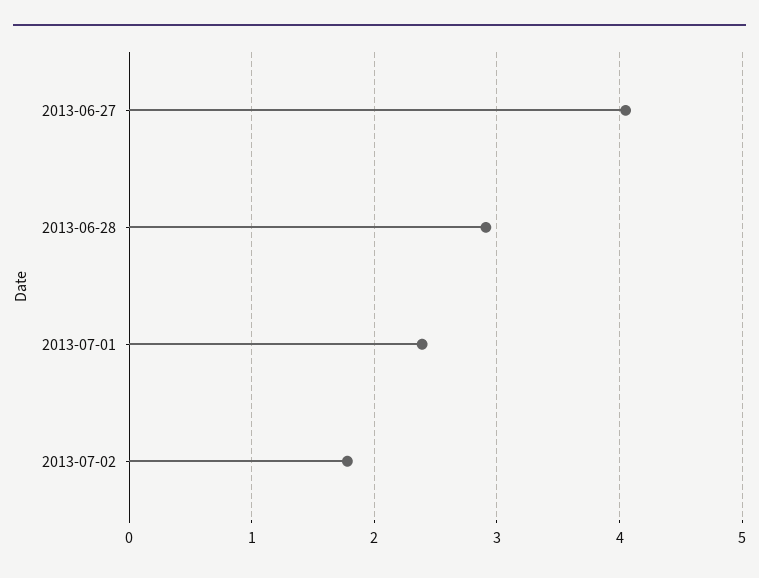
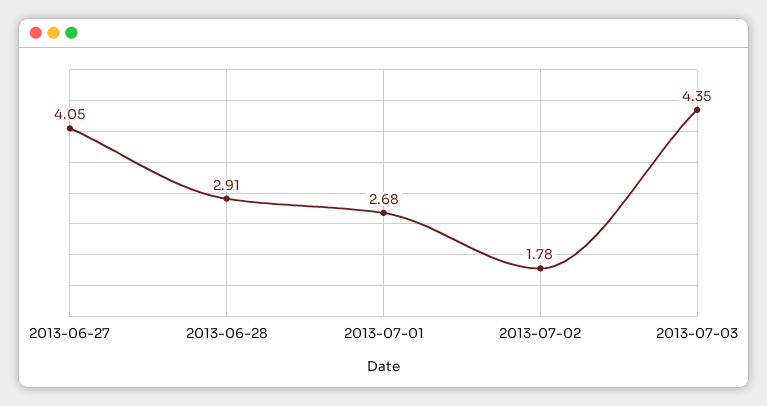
2013-07-01: 2.4 -> 2.68
2013-07-03: none -> 4.35

